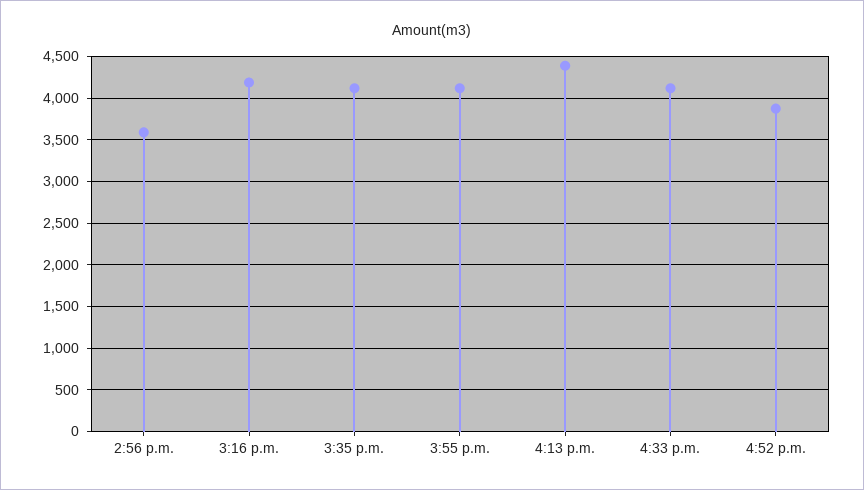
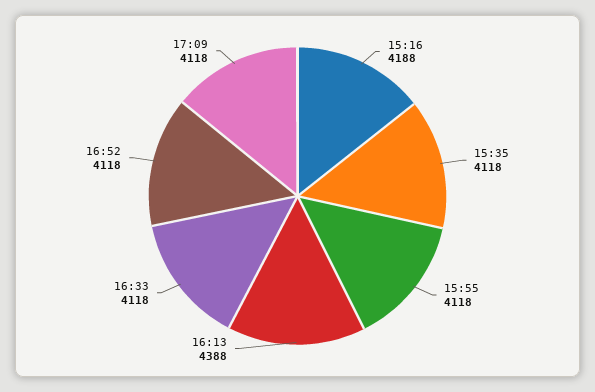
2:56 p.m.: 3600 -> none
4:52 p.m.: 3900 -> 4118
17:09: none -> 4118

